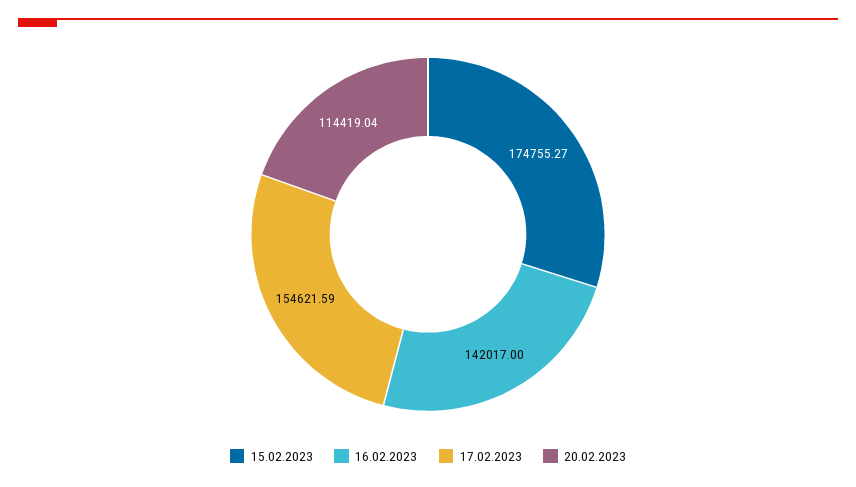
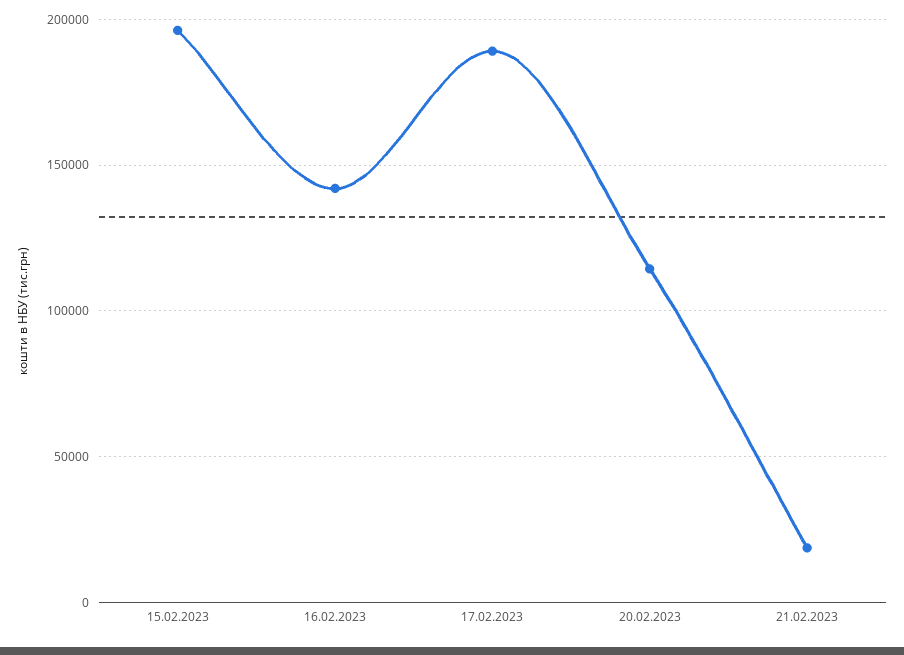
15.02.2023: 174755.27 -> 195000
17.02.2023: 154621.59 -> 190000
21.02.2023: none -> 20000

